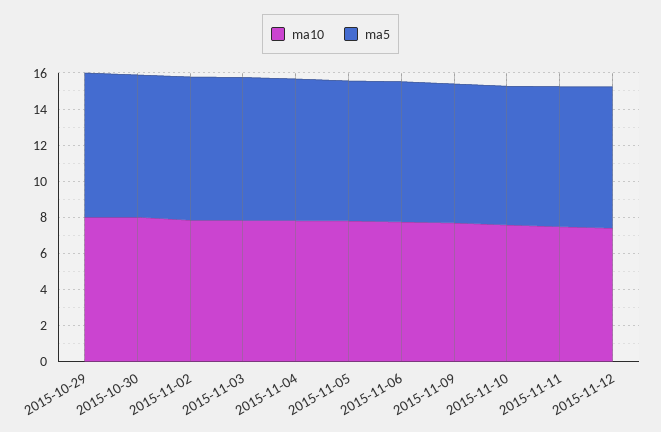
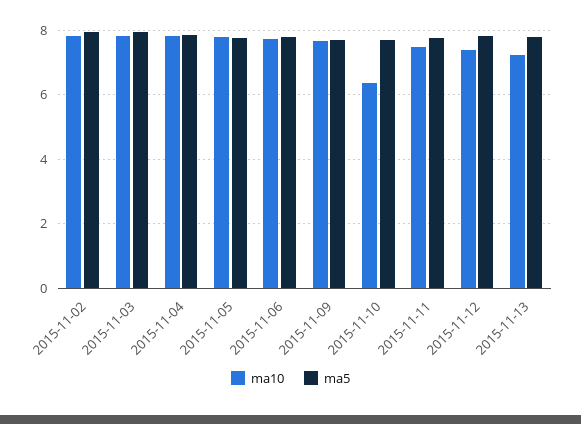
ma10, 2015-10-29: 8 -> none
ma5, 2015-10-29: 8 -> none
ma10, 2015-10-30: 8 -> none
ma5, 2015-10-30: 8 -> none
ma10, 2015-11-10: 7.5 -> 6.4
ma10, 2015-11-13: none -> 7.2
ma5, 2015-11-13: none -> 7.8

